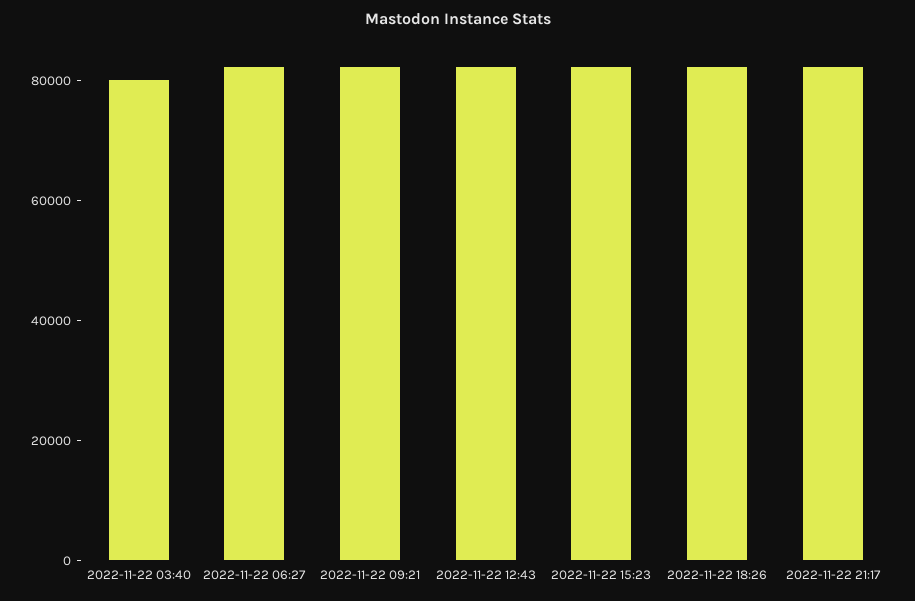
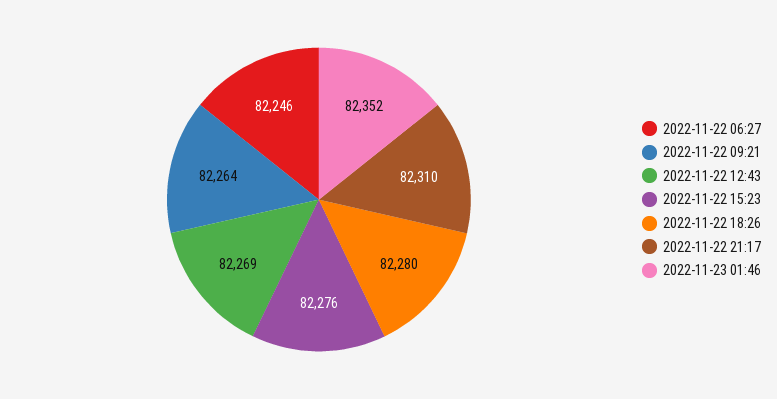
2022-11-22 03:40: 80000 -> none
2022-11-23 01:46: none -> 82352

